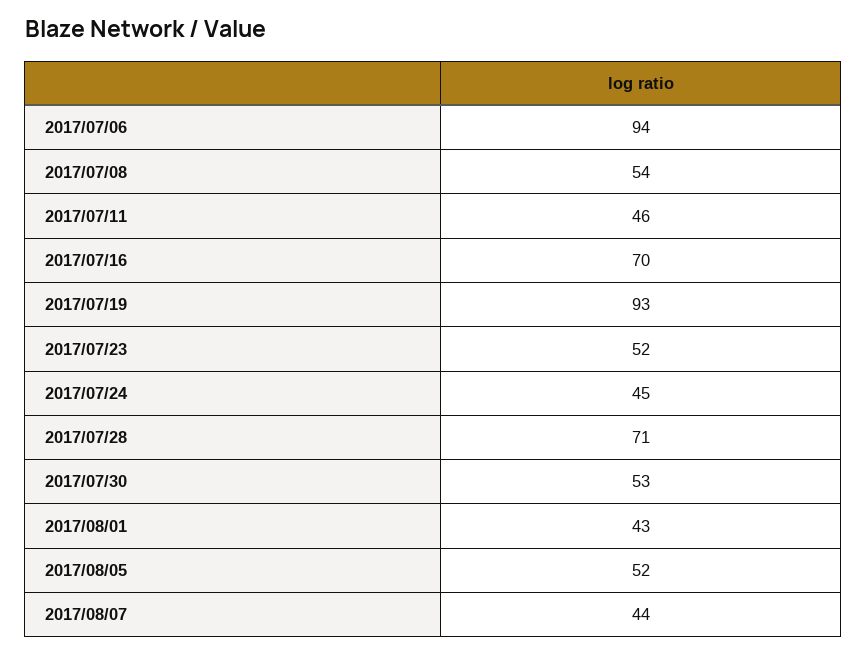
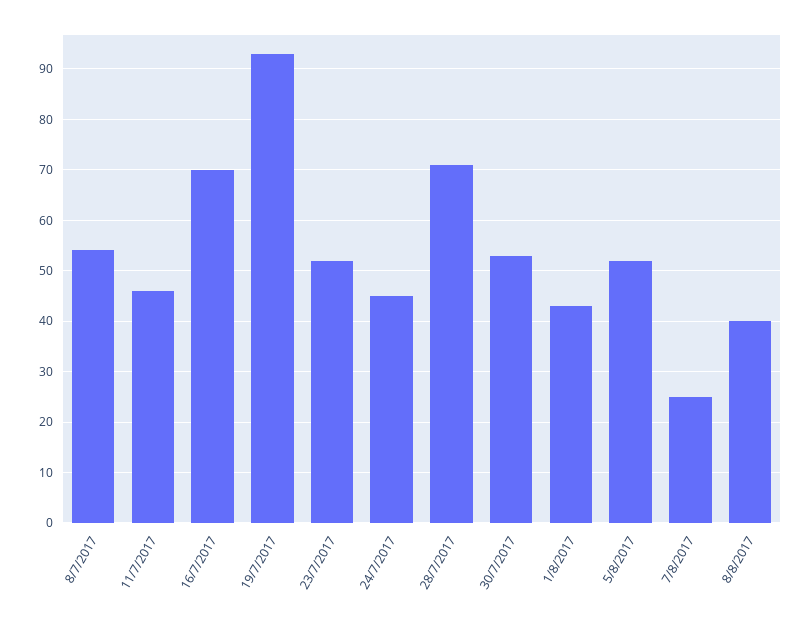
2017/07/06: 94 -> none
2017/08/07: 44 -> 25
8/8/2017: none -> 40

